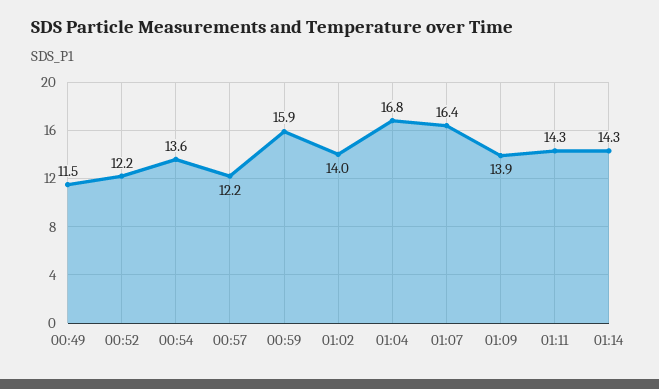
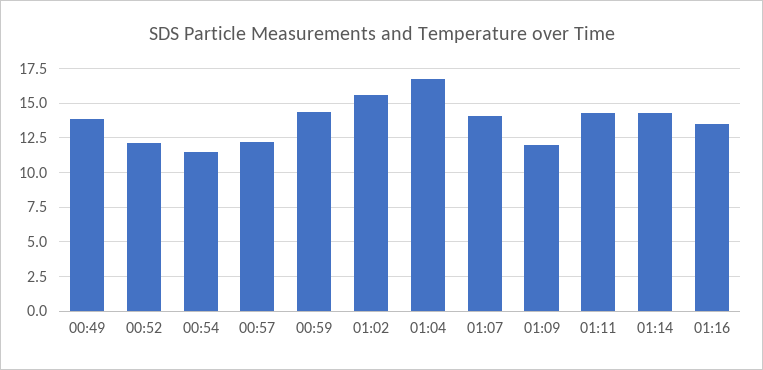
00:49: 11.5 -> 14
00:54: 13.6 -> 11.5
00:59: 15.9 -> 14.5
01:02: 14 -> 15.5
01:07: 16.4 -> 14
01:09: 13.9 -> 12
01:16: none -> 13.5

